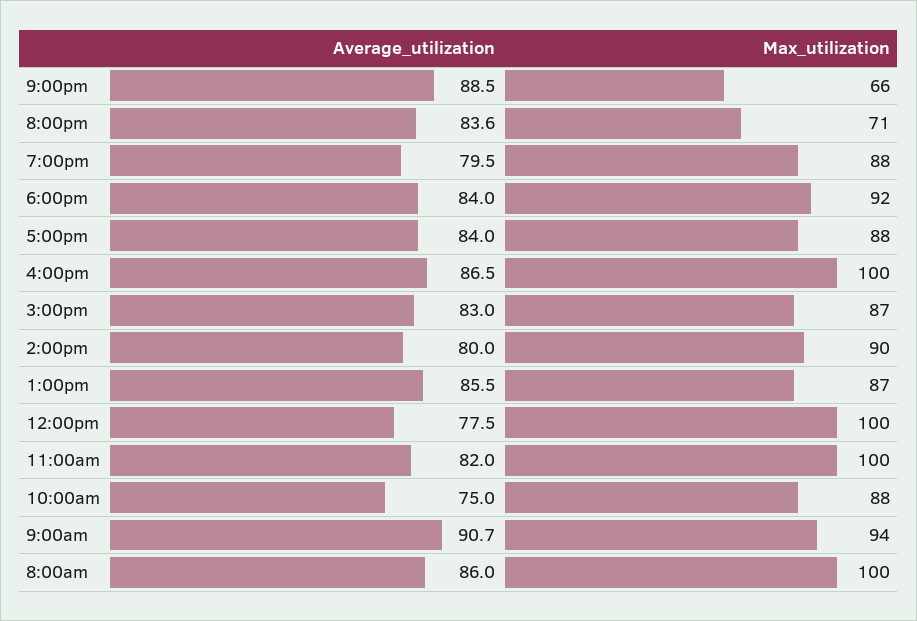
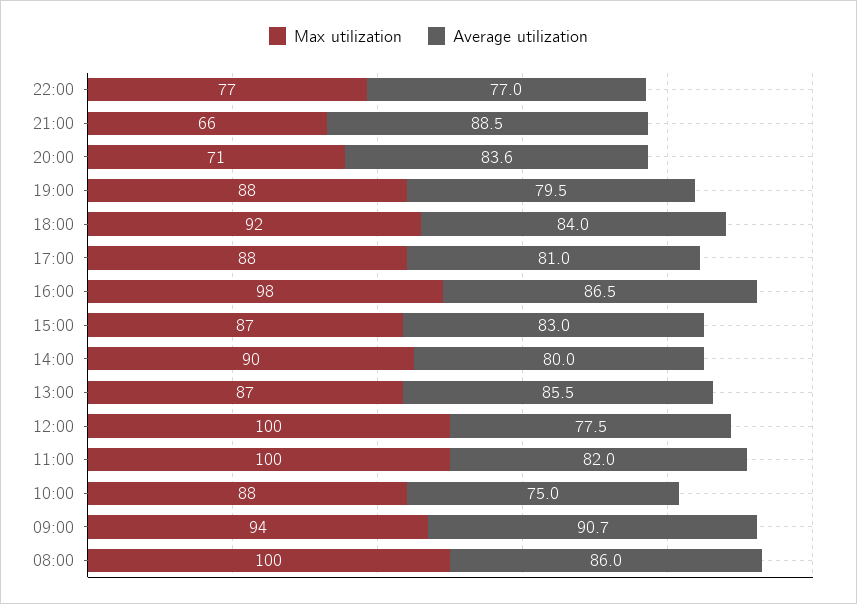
Average_utilization, 5:00pm: 84 -> 81
Max_utilization, 4:00pm: 100 -> 98
Max_utilization, 22:00: none -> 77
Average_utilization, 22:00: none -> 77

